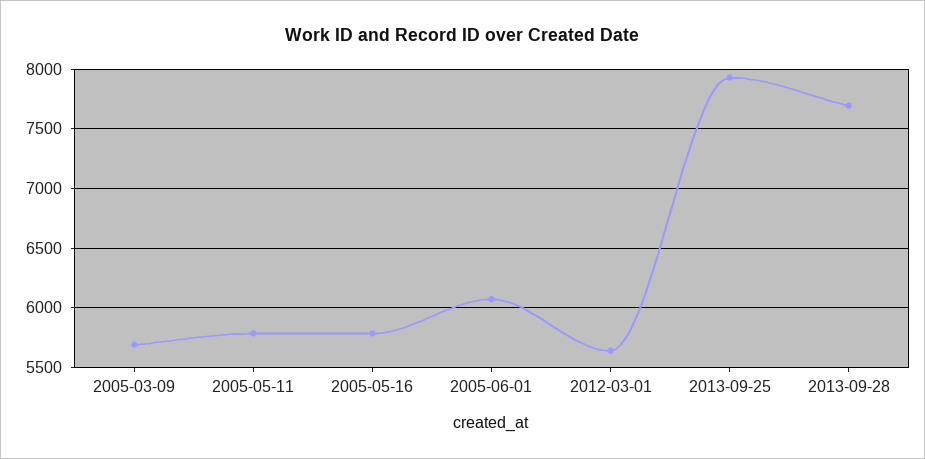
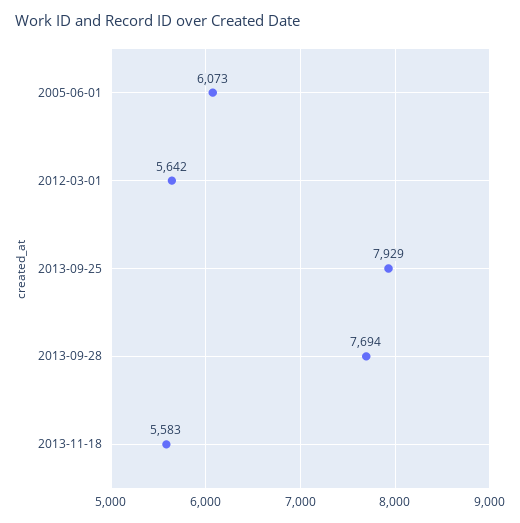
2005-03-09: 5700 -> none
2005-05-11: 5800 -> none
2005-05-16: 5800 -> none
2013-11-18: none -> 5583

